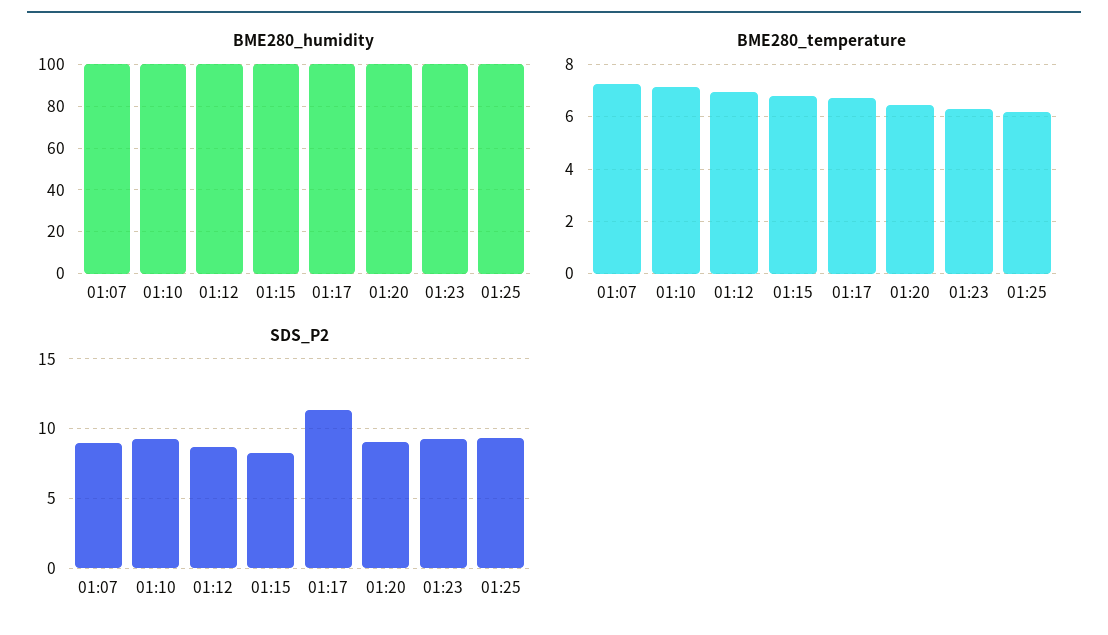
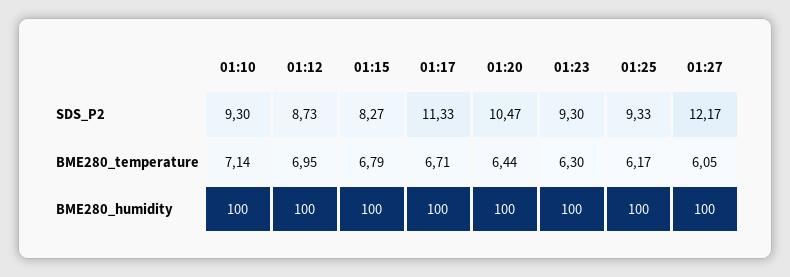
BME280_humidity, 01:07: 100 -> none
BME280_temperature, 01:07: 7.25 -> none
SDS_P2, 01:07: 9 -> none
SDS_P2, 01:20: 9 -> 10.47
SDS_P2, 01:27: none -> 12.17
BME280_temperature, 01:27: none -> 6.05
BME280_humidity, 01:27: none -> 100

